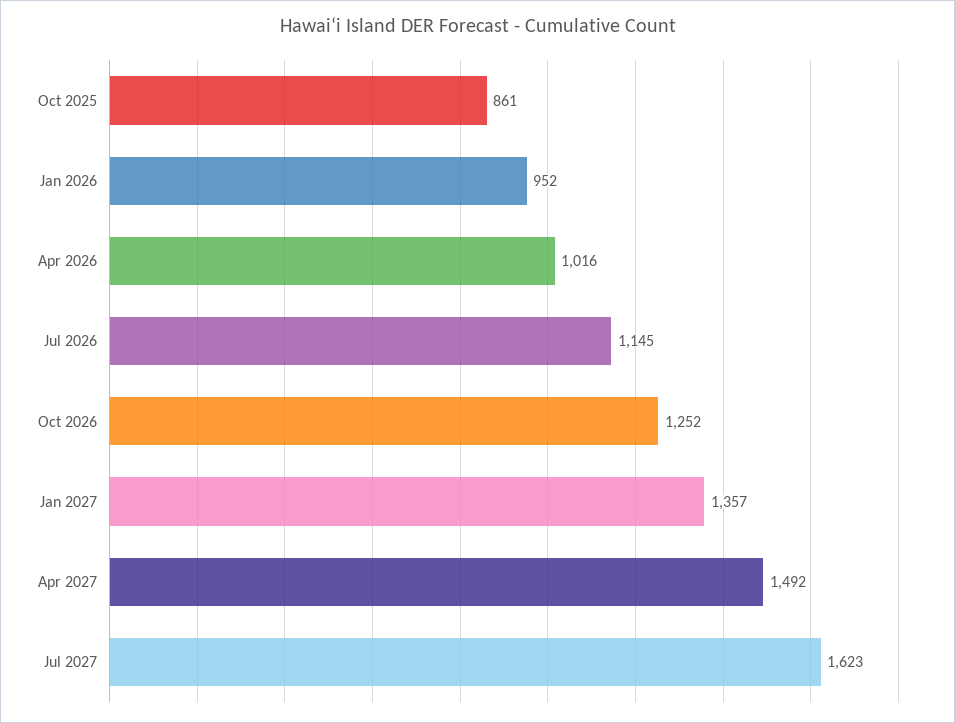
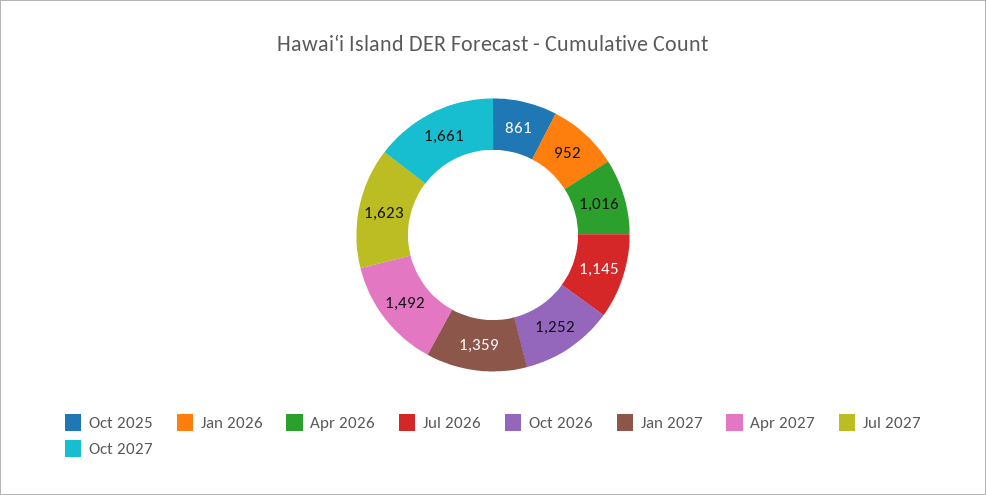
Jan 2027: 1357 -> 1359
Oct 2027: none -> 1661

